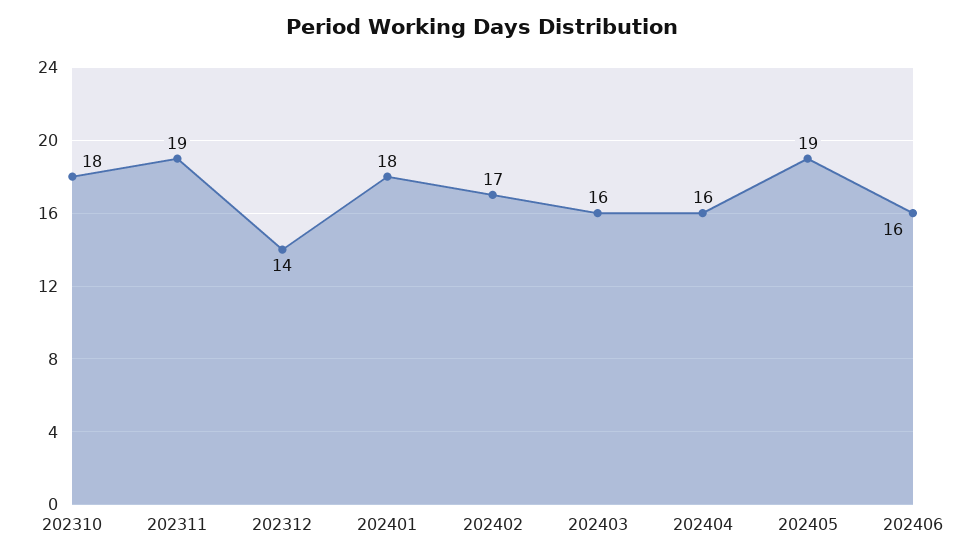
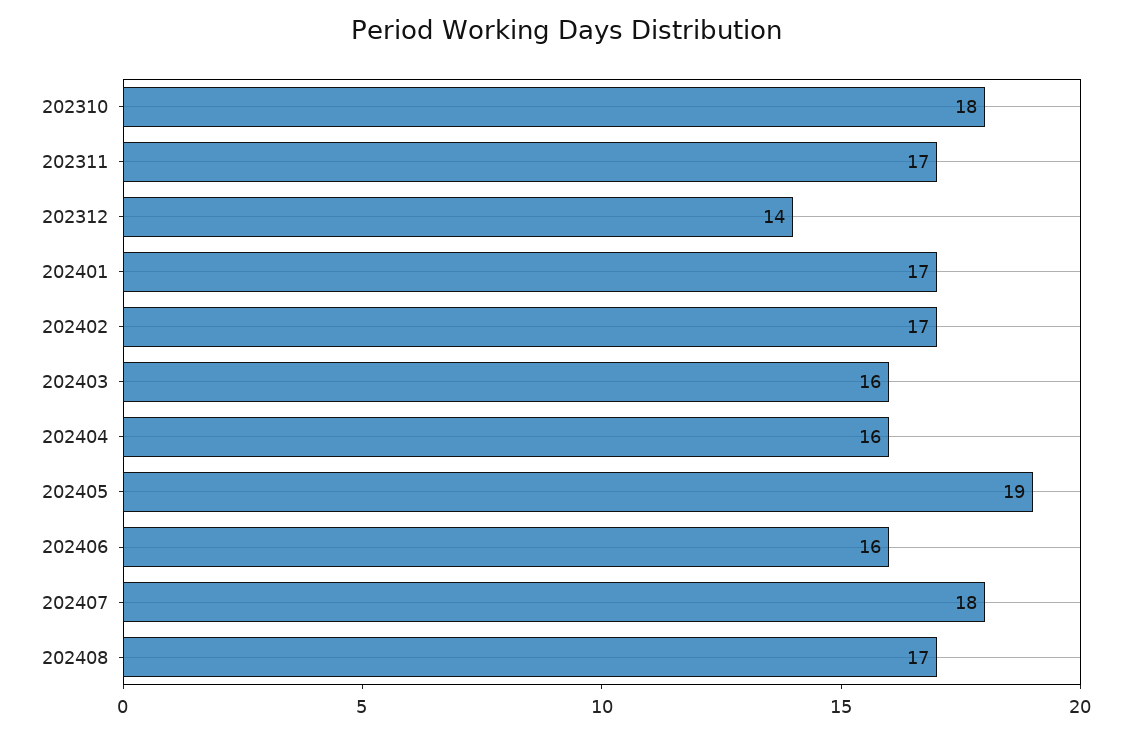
202311: 19 -> 17
202401: 18 -> 17
202407: none -> 18
202408: none -> 17

